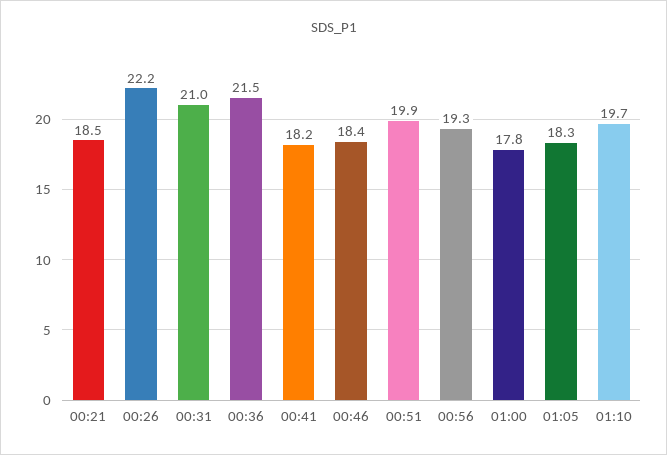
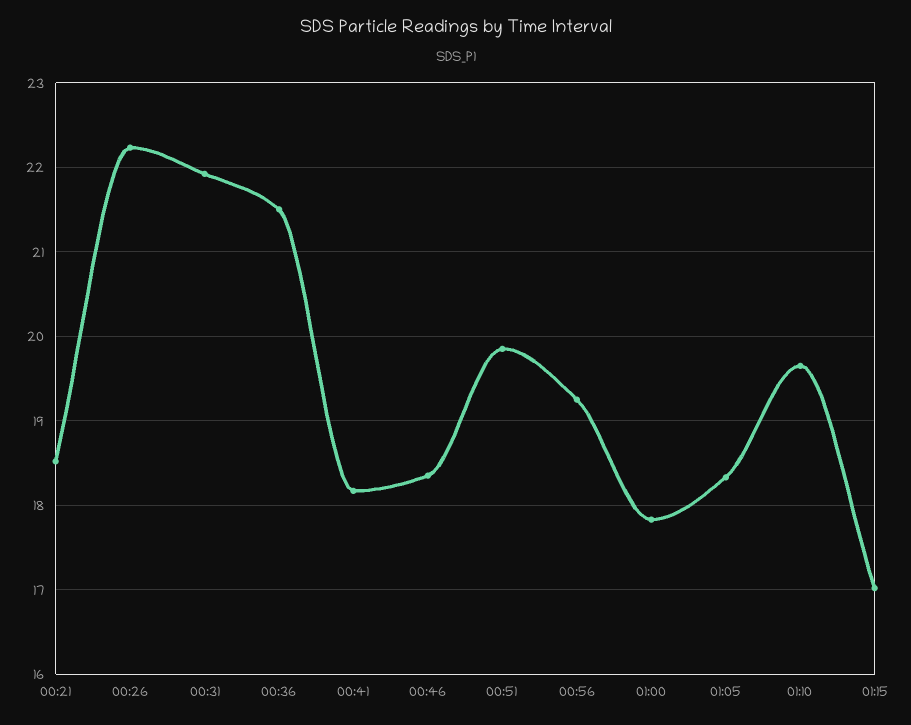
00:31: 21 -> 21.9
01:15: none -> 17

